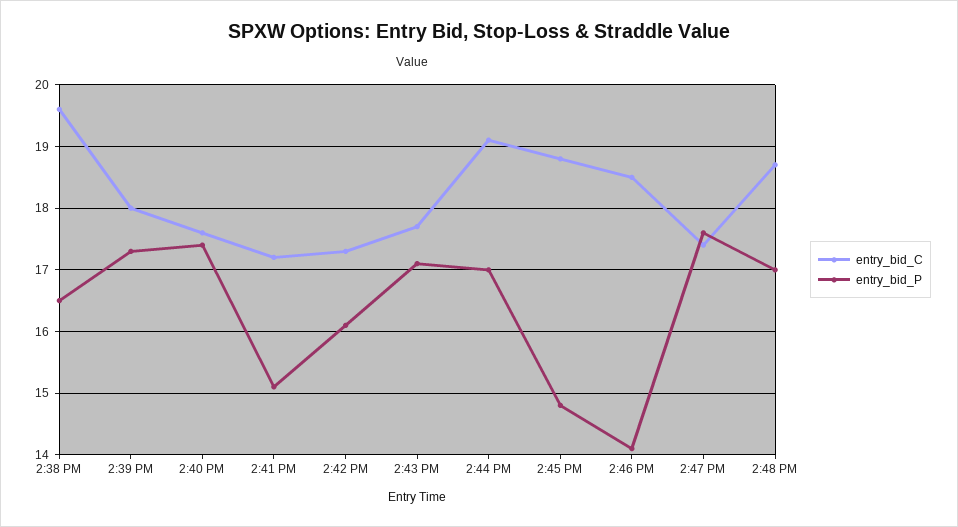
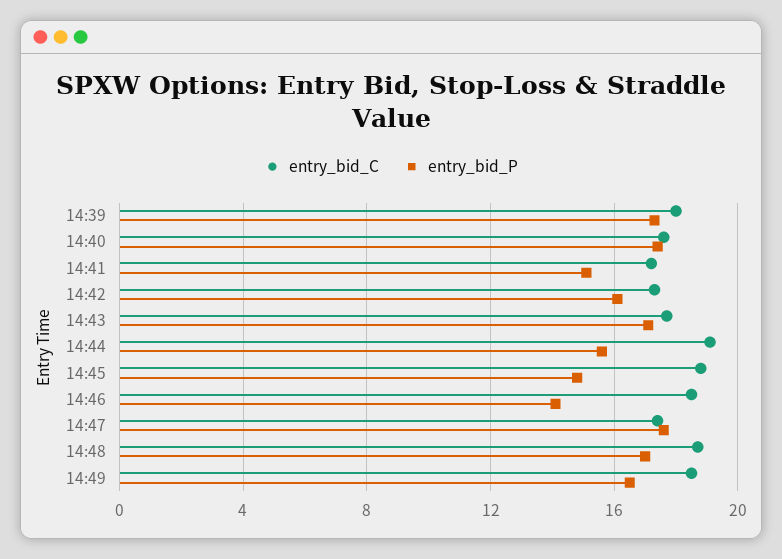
entry_bid_C, 2:38 PM: 19.6 -> none
entry_bid_P, 2:38 PM: 16.5 -> none
entry_bid_P, 2:44 PM: 17 -> 15.5
entry_bid_C, 14:49: none -> 18.5
entry_bid_P, 14:49: none -> 16.5

